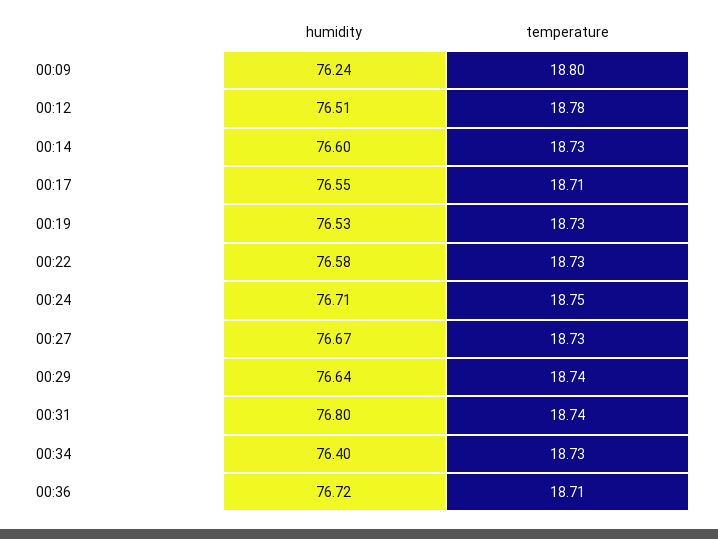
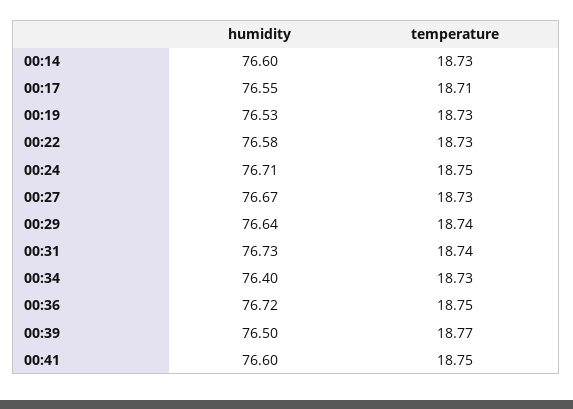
humidity, 00:09: 76.24 -> none
temperature, 00:09: 18.8 -> none
humidity, 00:12: 76.51 -> none
temperature, 00:12: 18.78 -> none
humidity, 00:31: 76.8 -> 76.73
temperature, 00:36: 18.71 -> 18.75
humidity, 00:39: none -> 76.5
temperature, 00:39: none -> 18.77
humidity, 00:41: none -> 76.6
temperature, 00:41: none -> 18.75

